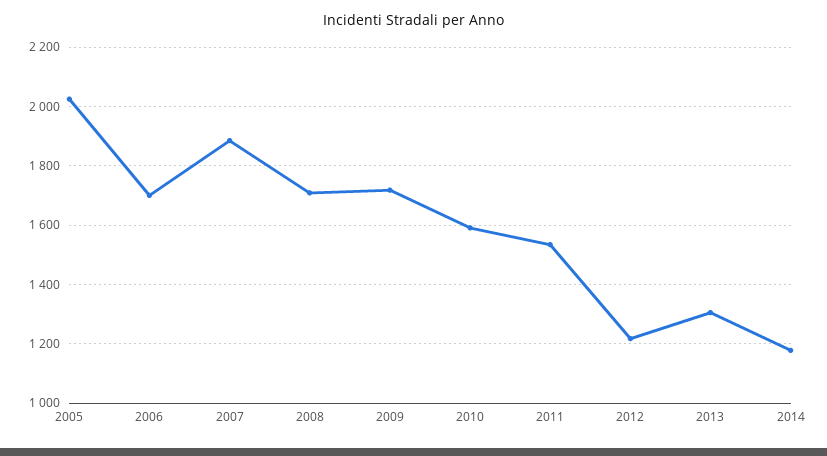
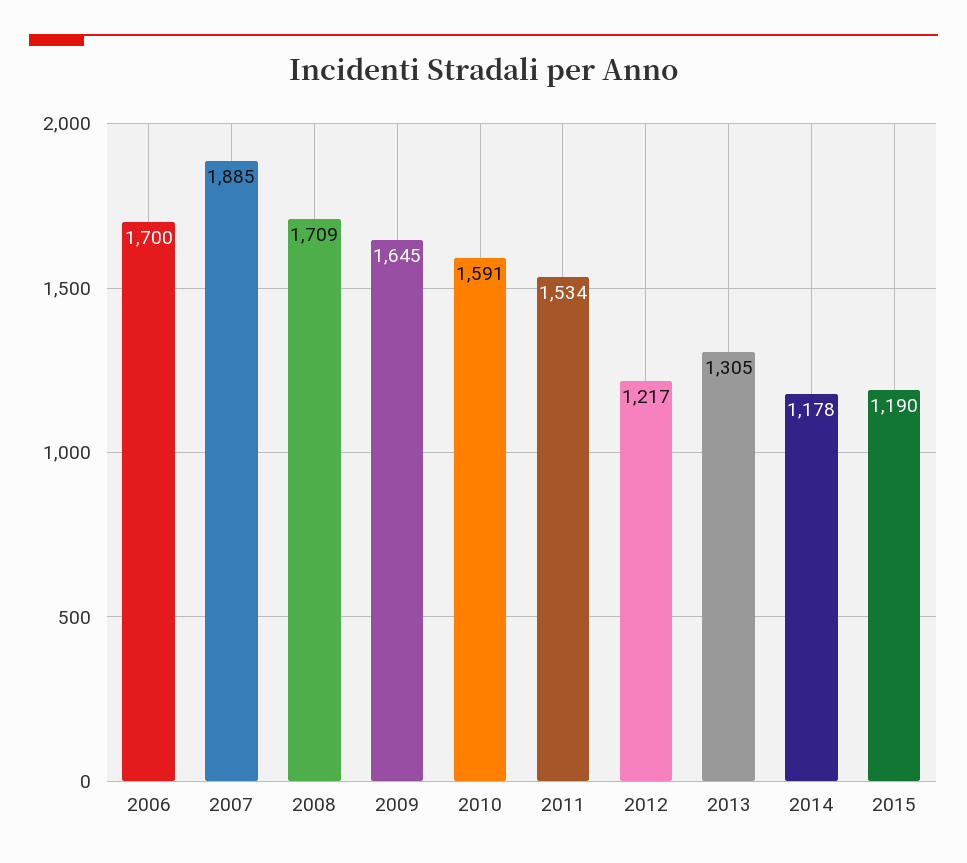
2005: 2025 -> none
2009: 1725 -> 1645
2015: none -> 1190

